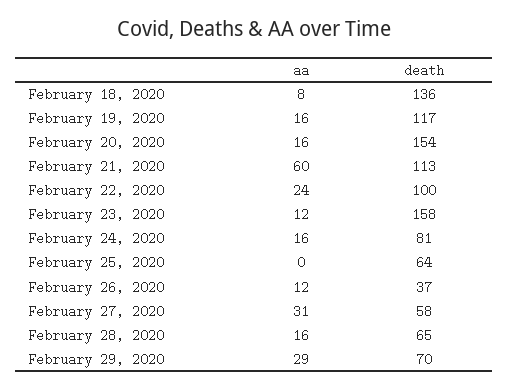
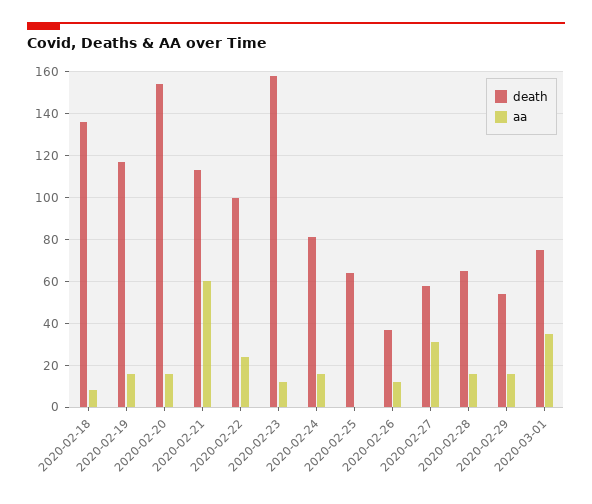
aa, February 29, 2020: 29 -> 15
death, February 29, 2020: 70 -> 55
death, 2020-03-01: none -> 75
aa, 2020-03-01: none -> 35

